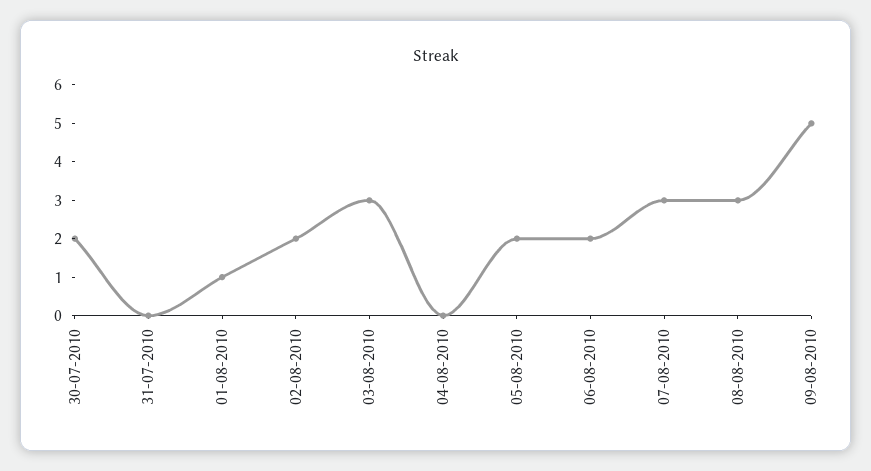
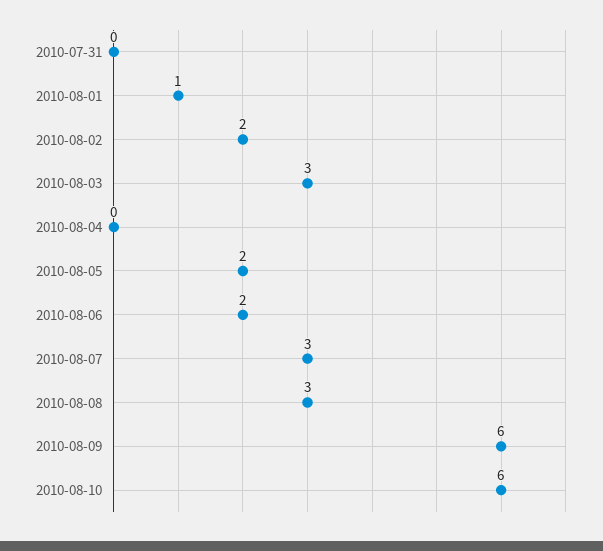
30-07-2010: 2 -> none
09-08-2010: 5 -> 6
2010-08-10: none -> 6

